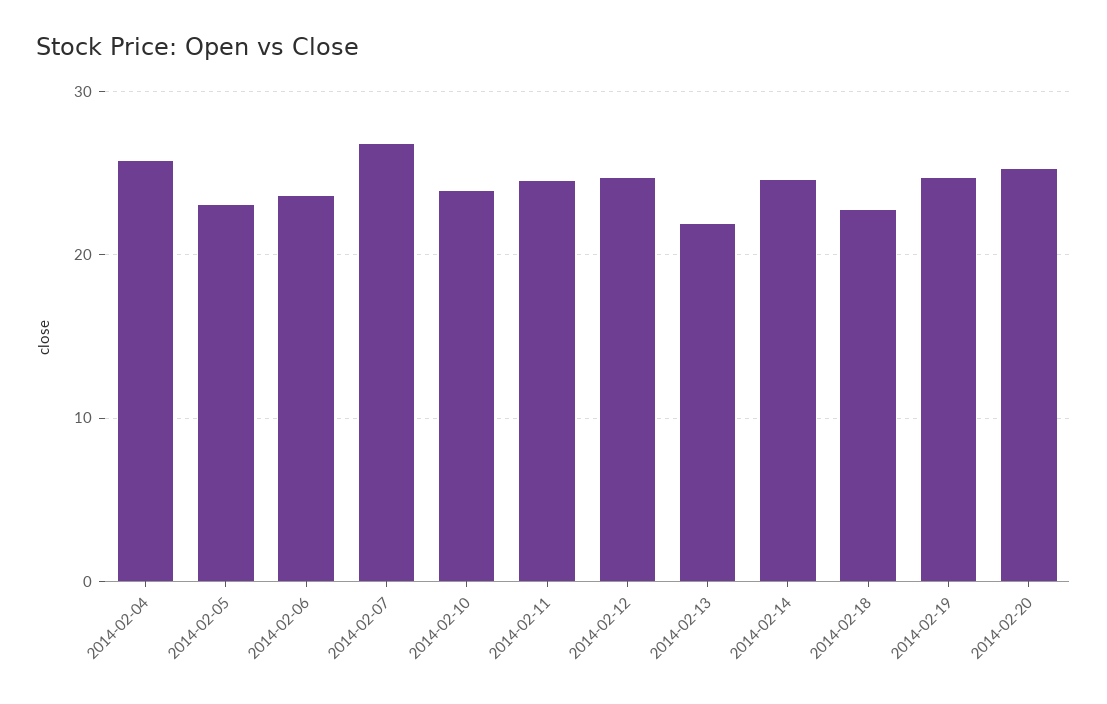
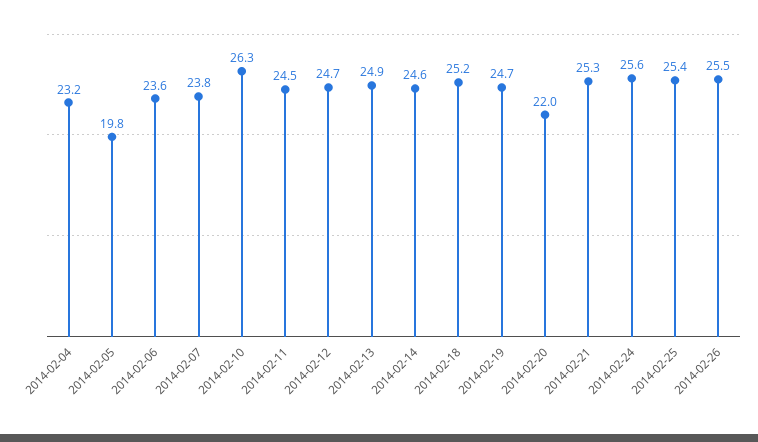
2014-02-04: 26 -> 23.2
2014-02-05: 23 -> 19.8
2014-02-07: 27 -> 23.8
2014-02-10: 24 -> 26.3
2014-02-13: 22 -> 24.9
2014-02-18: 23 -> 25.2
2014-02-20: 25 -> 22
2014-02-21: none -> 25.3
2014-02-24: none -> 25.6
2014-02-25: none -> 25.4
2014-02-26: none -> 25.5

